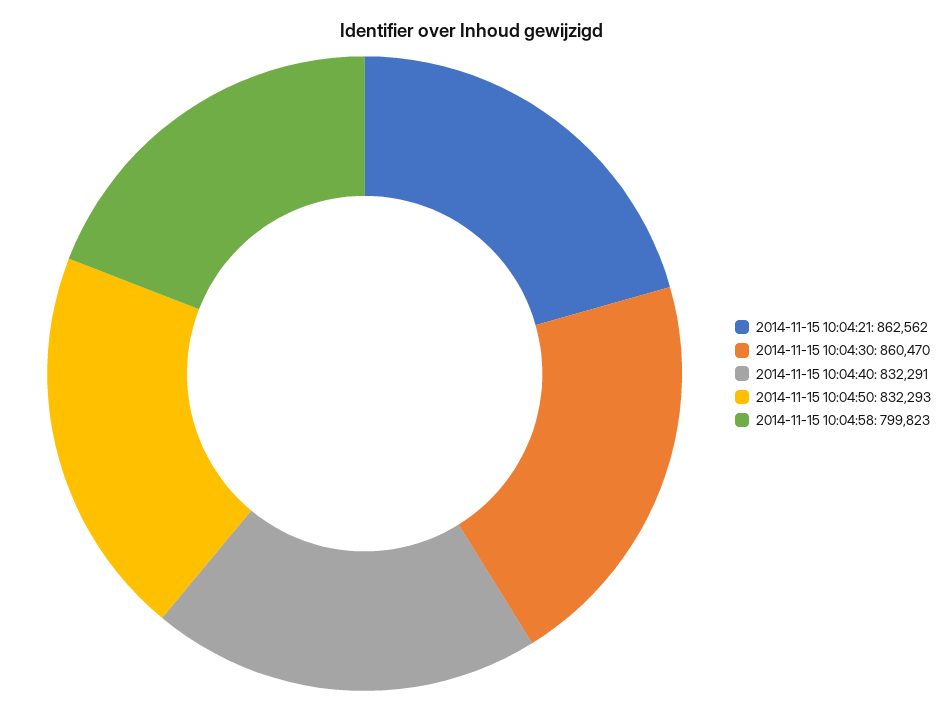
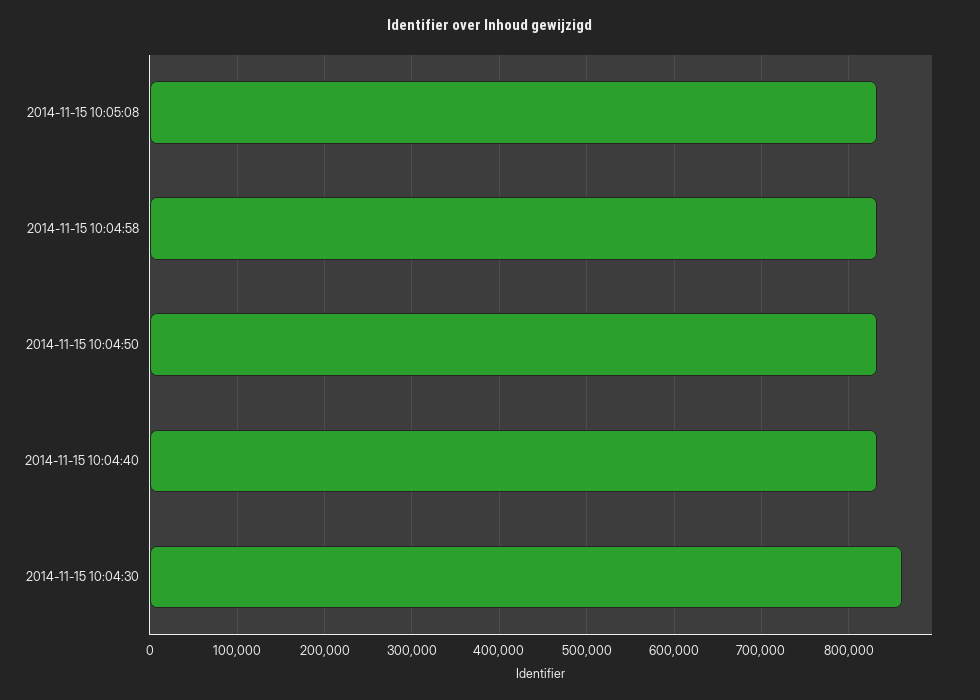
2014-11-15 10:04:21: 862562 -> none
2014-11-15 10:04:58: 799823 -> 830000
2014-11-15 10:05:08: none -> 830000

